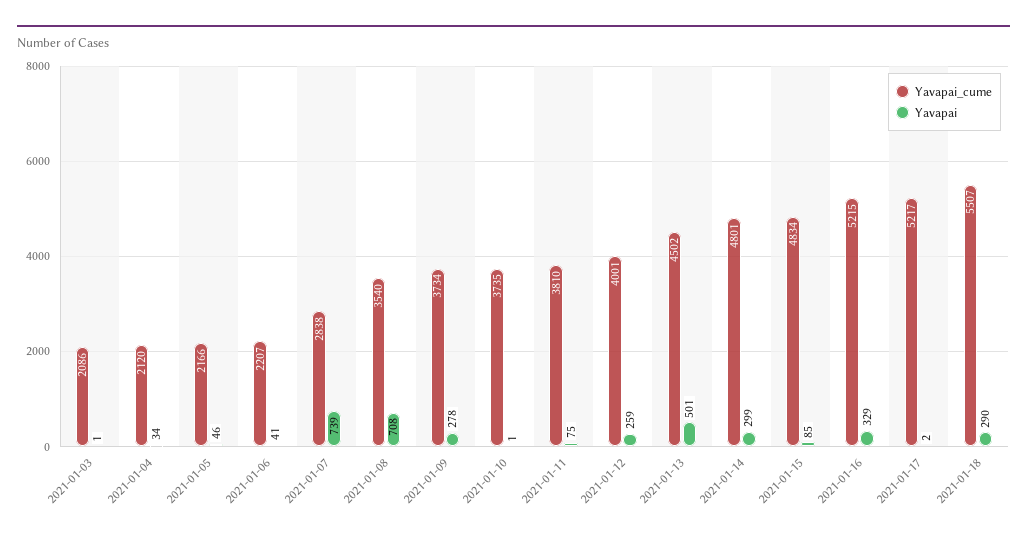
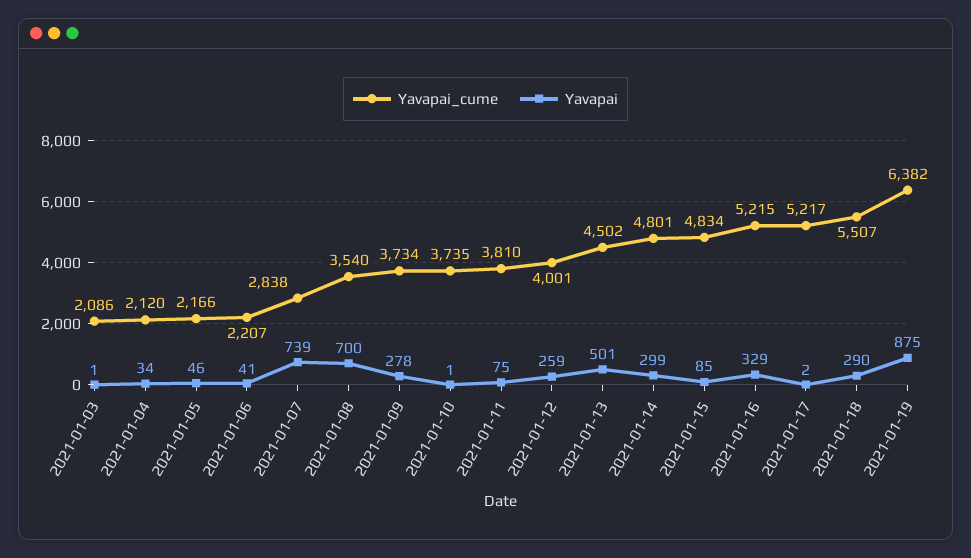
Yavapai, 2021-01-08: 708 -> 700
Yavapai_cume, 2021-01-19: none -> 6382
Yavapai, 2021-01-19: none -> 875

